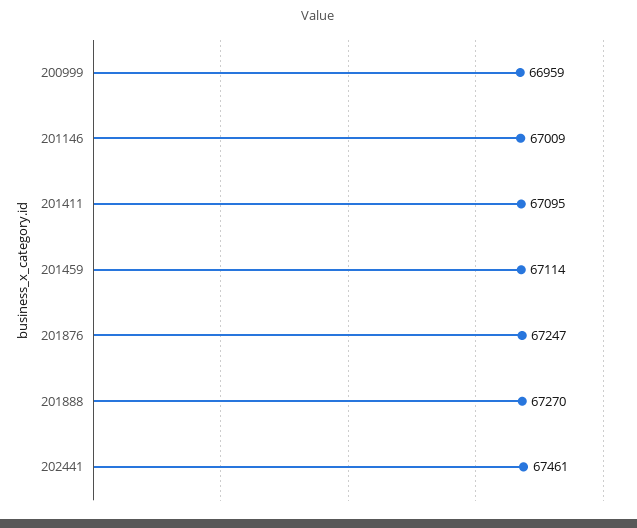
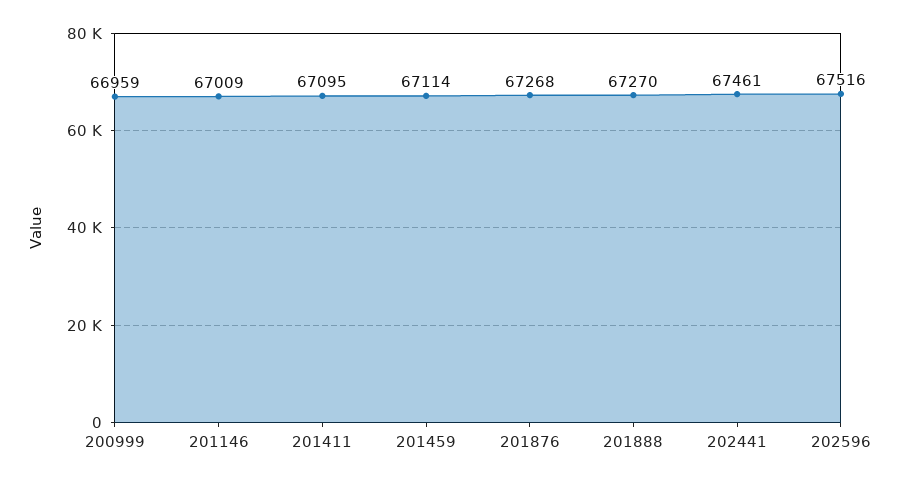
201876: 67247 -> 67268
202596: none -> 67516

